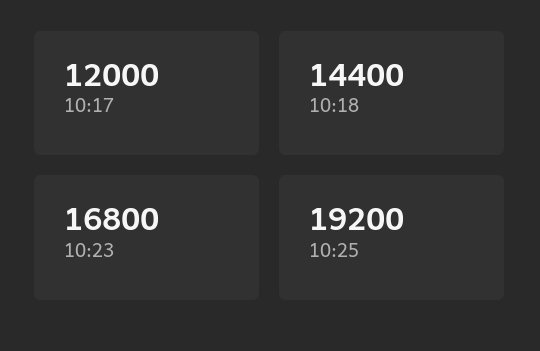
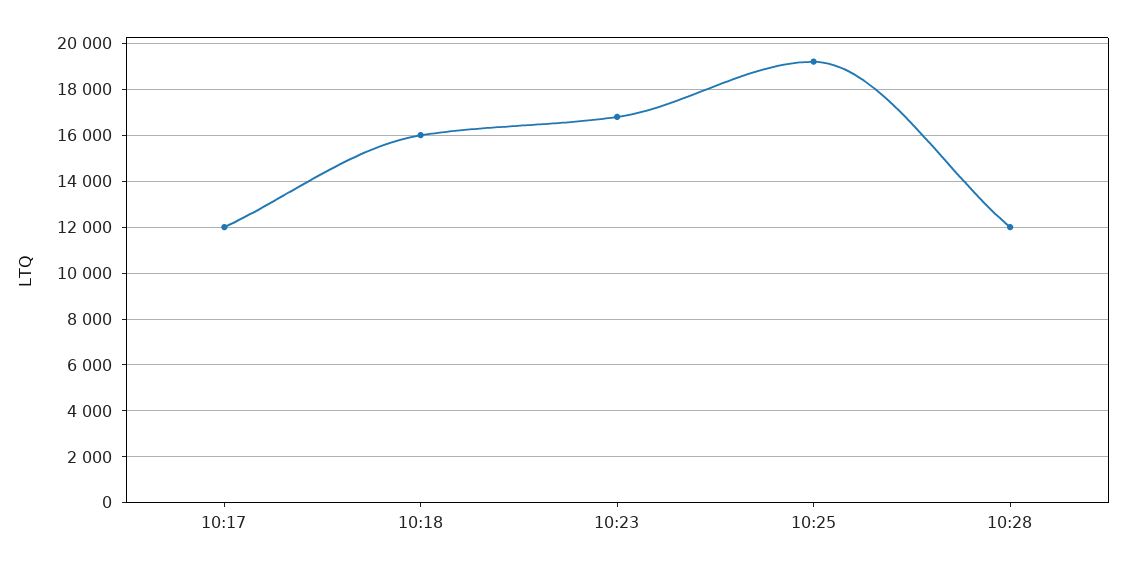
10:18: 14400 -> 16000
10:28: none -> 12000

